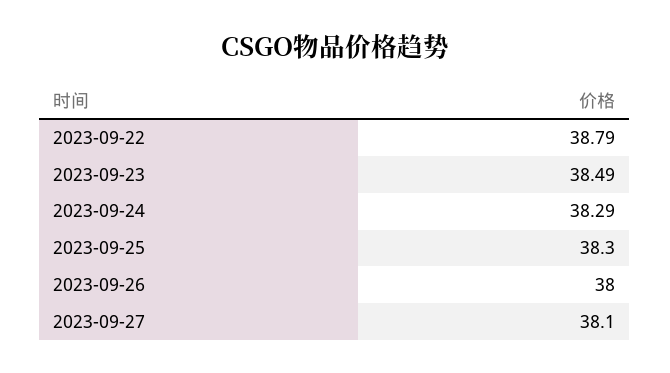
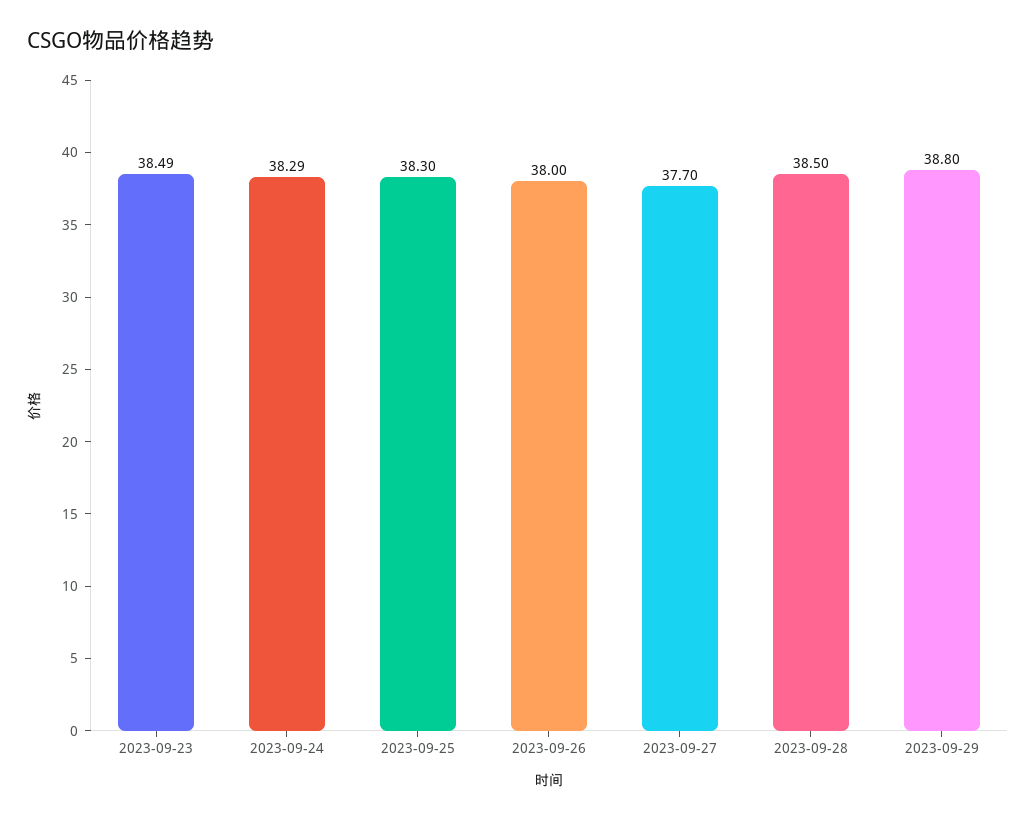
2023-09-22: 38.79 -> none
2023-09-27: 38.1 -> 37.7
2023-09-28: none -> 38.5
2023-09-29: none -> 38.8

